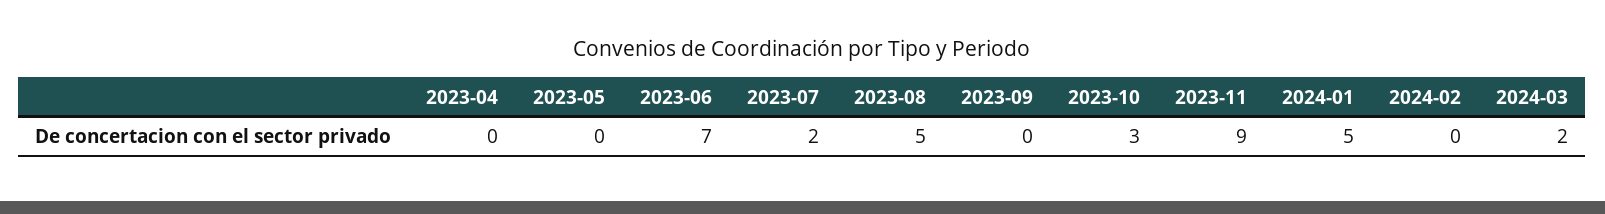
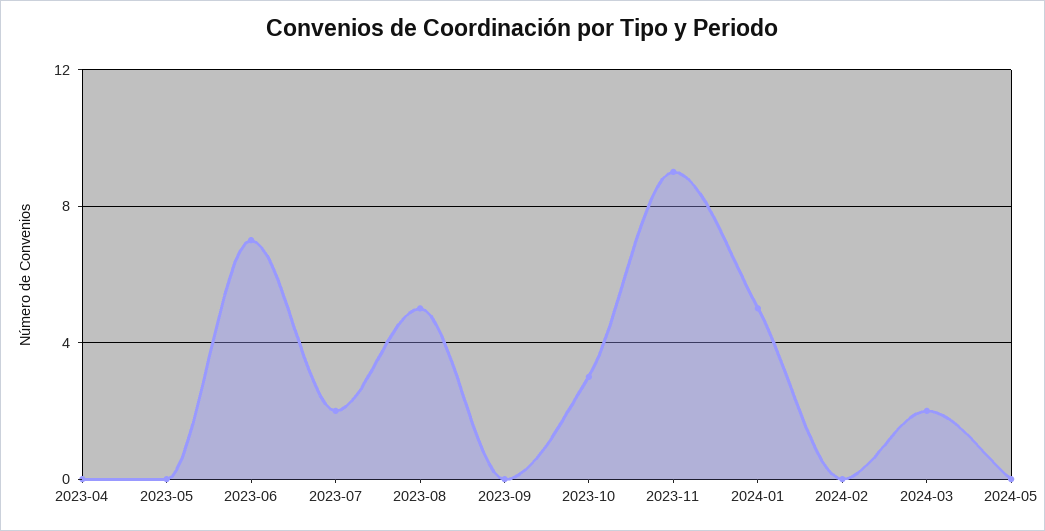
2024-05: none -> 0

